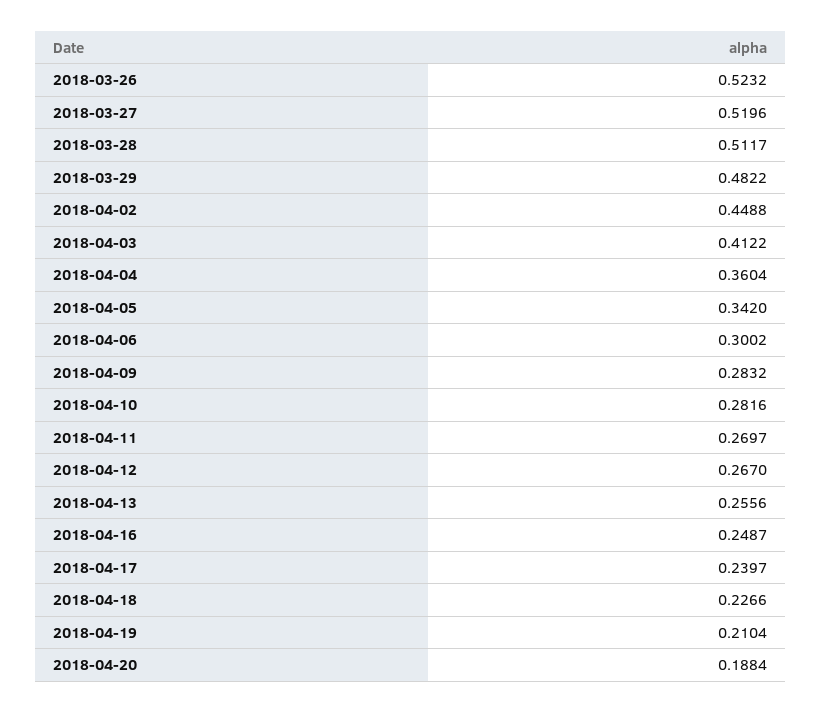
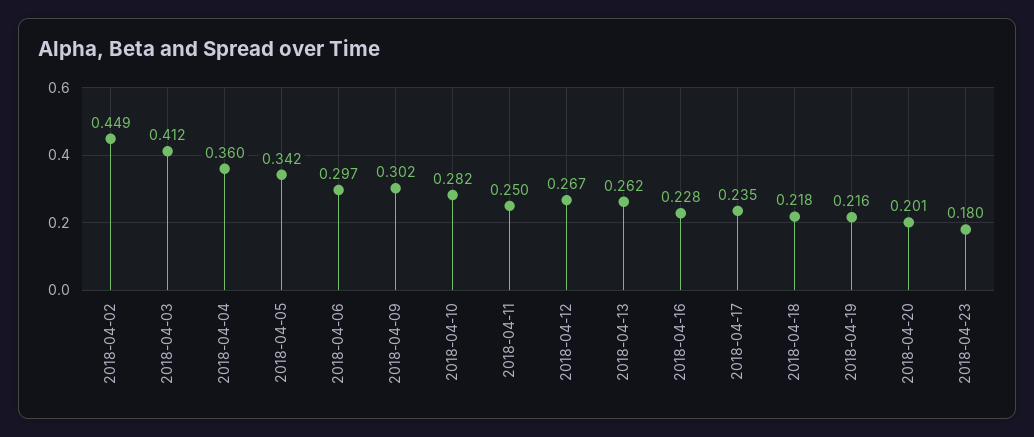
2018-03-26: 0.5232 -> none
2018-03-27: 0.5196 -> none
2018-03-28: 0.5117 -> none
2018-03-29: 0.4822 -> none
2018-04-06: 0.3002 -> 0.297
2018-04-09: 0.2832 -> 0.302
2018-04-11: 0.2697 -> 0.25
2018-04-13: 0.2556 -> 0.262
2018-04-16: 0.2487 -> 0.228
2018-04-17: 0.2397 -> 0.235
2018-04-18: 0.2266 -> 0.218
2018-04-19: 0.2104 -> 0.216
2018-04-20: 0.1884 -> 0.201
2018-04-23: none -> 0.18

